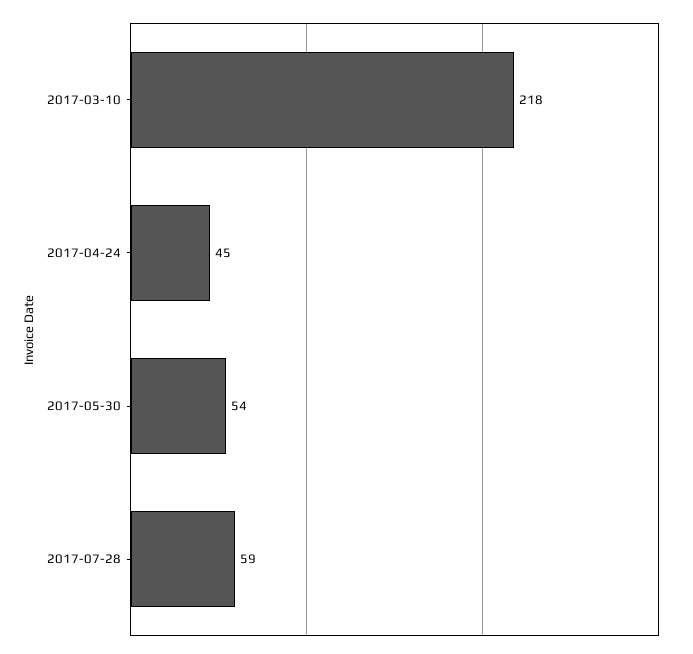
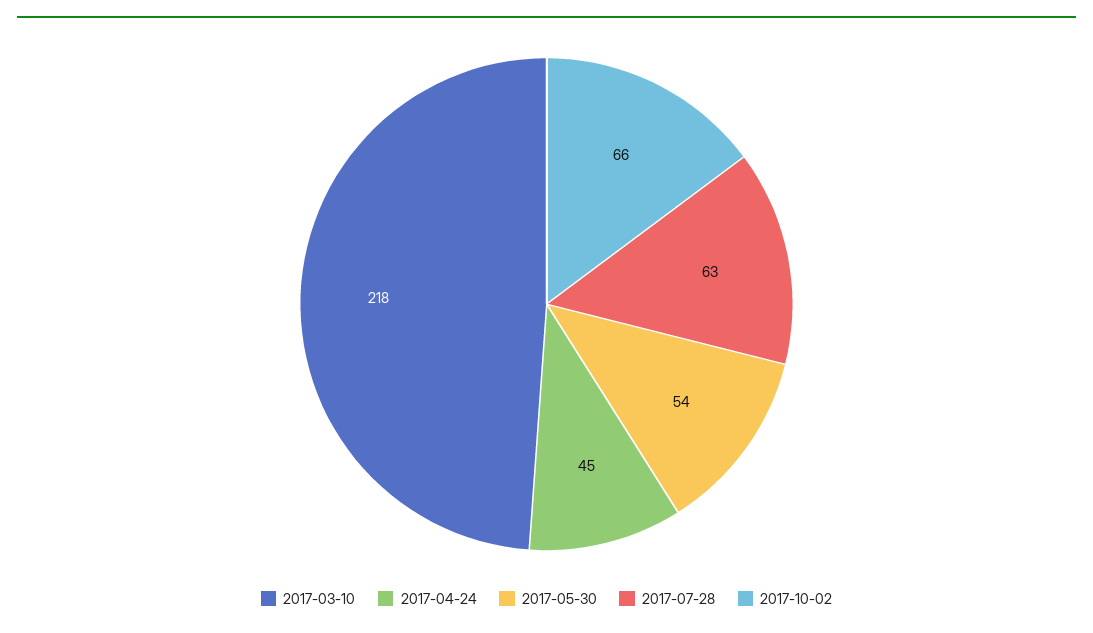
2017-07-28: 59 -> 63
2017-10-02: none -> 66

